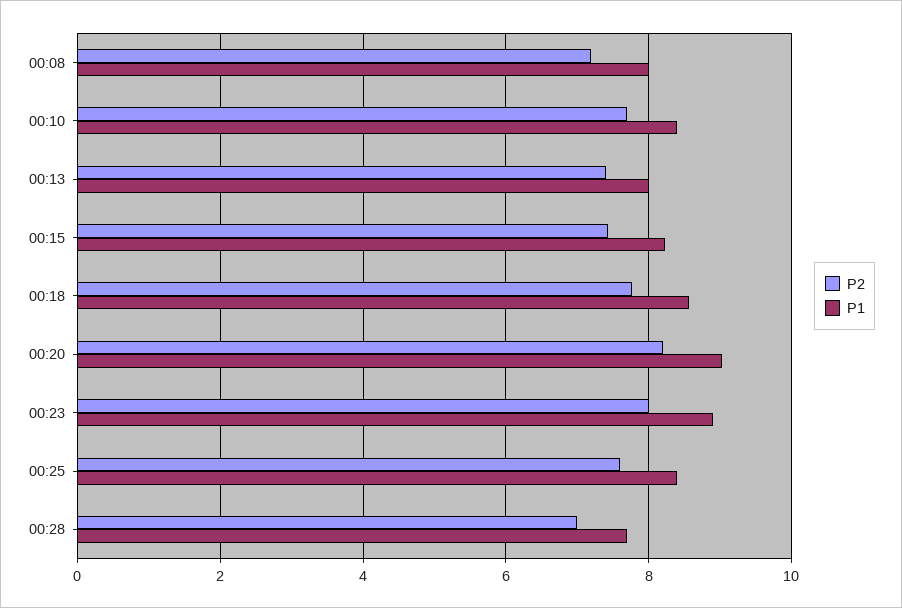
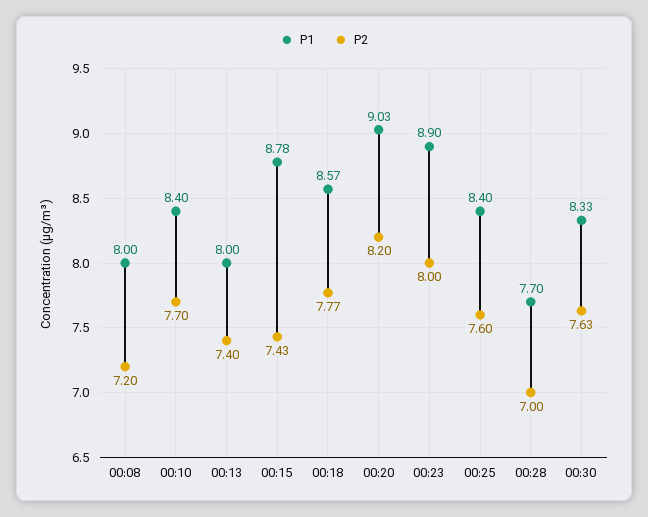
P1, 00:15: 8.2 -> 8.78
P1, 00:30: none -> 8.33
P2, 00:30: none -> 7.63

